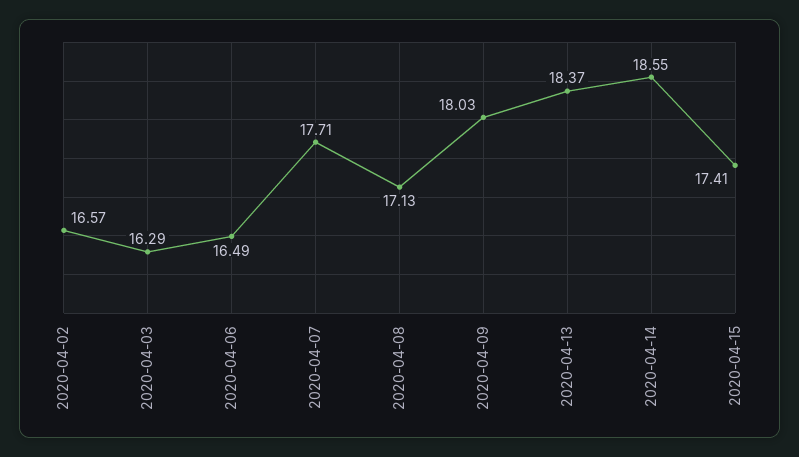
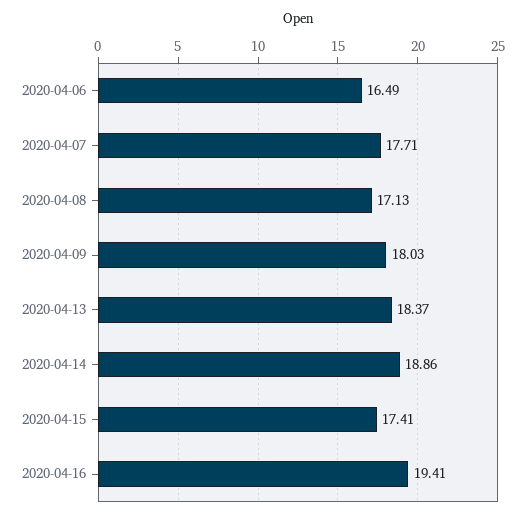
2020-04-02: 16.57 -> none
2020-04-03: 16.29 -> none
2020-04-14: 18.55 -> 18.86
2020-04-16: none -> 19.41

